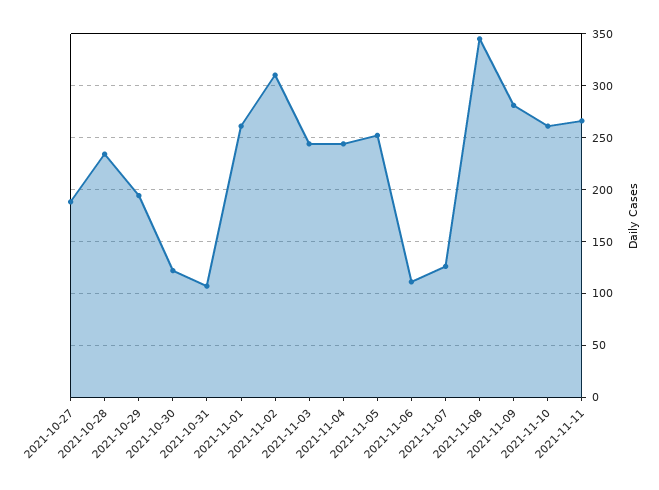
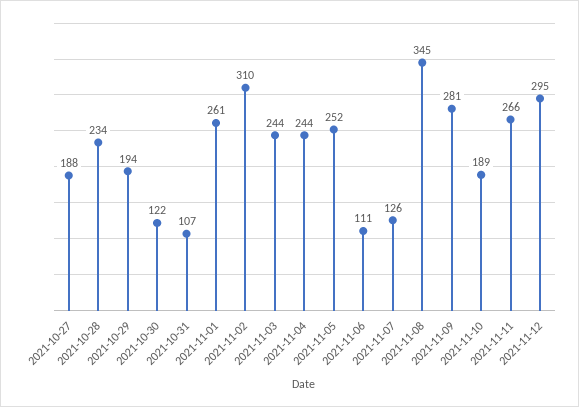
2021-11-10: 260 -> 189
2021-11-12: none -> 295

